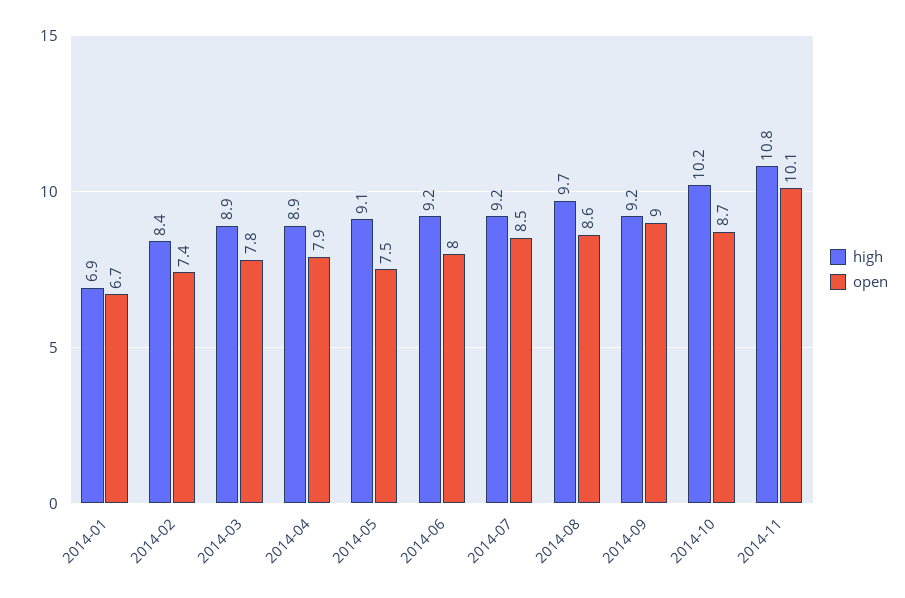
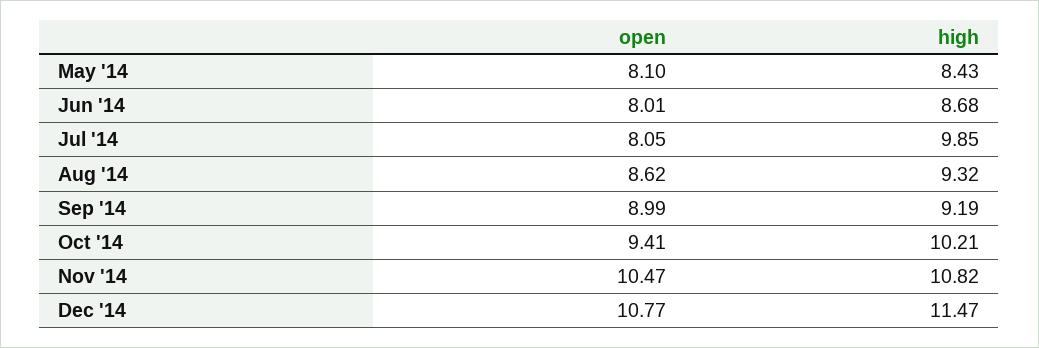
high, 2014-01: 6.9 -> none
open, 2014-01: 6.7 -> none
high, 2014-02: 8.4 -> none
open, 2014-02: 7.4 -> none
high, 2014-03: 8.9 -> none
open, 2014-03: 7.8 -> none
high, 2014-04: 8.9 -> none
open, 2014-04: 7.9 -> none
high, 2014-05: 9.1 -> 8.43
open, 2014-05: 7.5 -> 8.1
high, 2014-06: 9.2 -> 8.68
high, 2014-07: 9.2 -> 9.85
open, 2014-07: 8.5 -> 8.05
high, 2014-08: 9.7 -> 9.32
open, 2014-10: 8.7 -> 9.41
open, 2014-11: 10.1 -> 10.47
open, Dec '14: none -> 10.77
high, Dec '14: none -> 11.47

